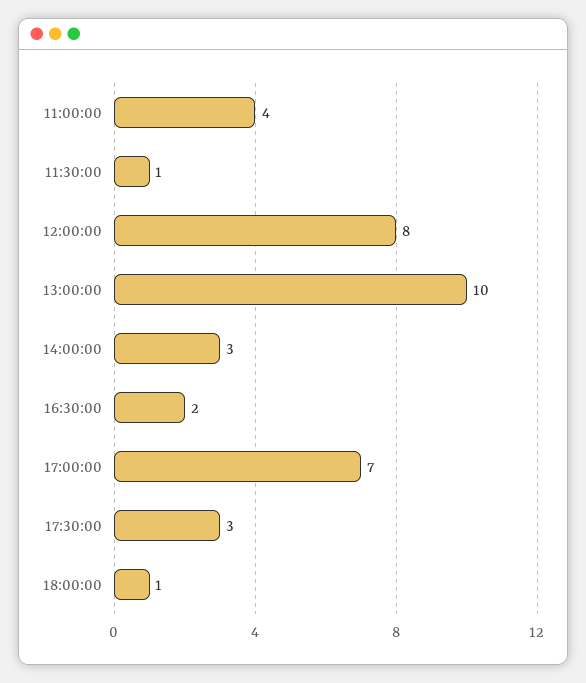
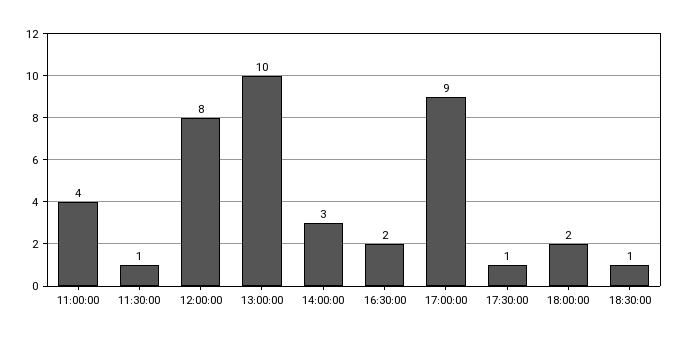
17:00:00: 7 -> 9
17:30:00: 3 -> 1
18:00:00: 1 -> 2
18:30:00: none -> 1

